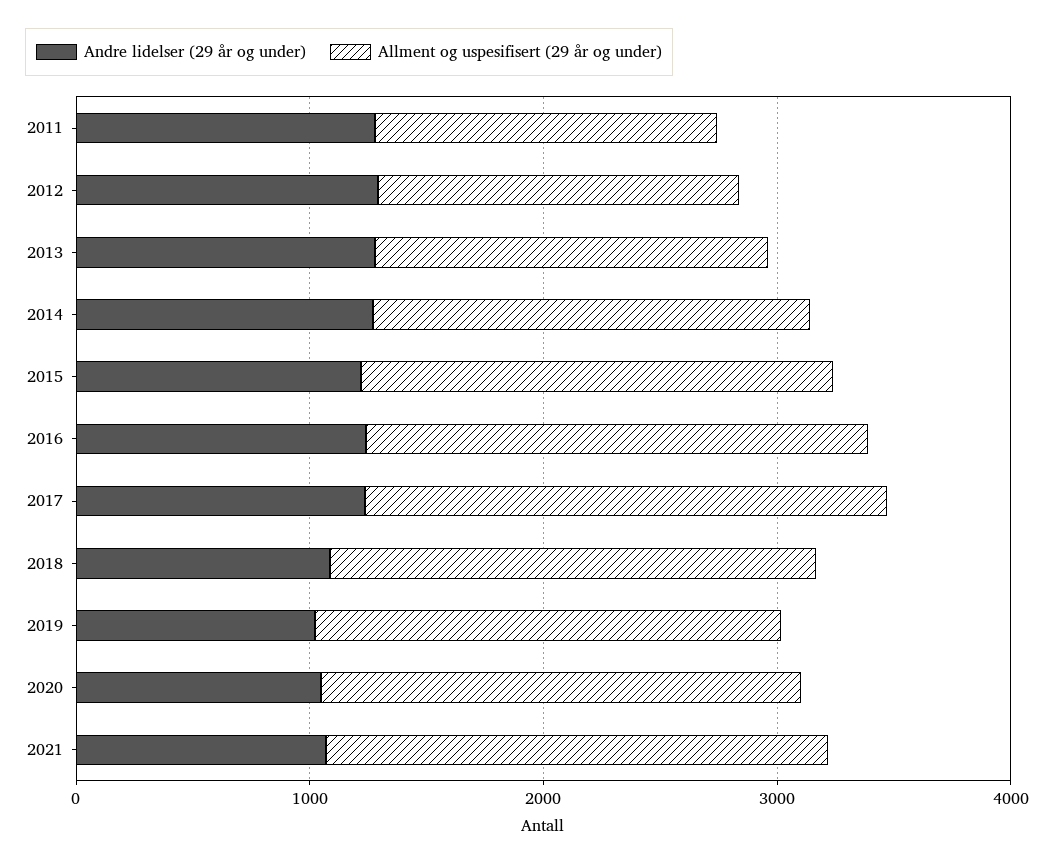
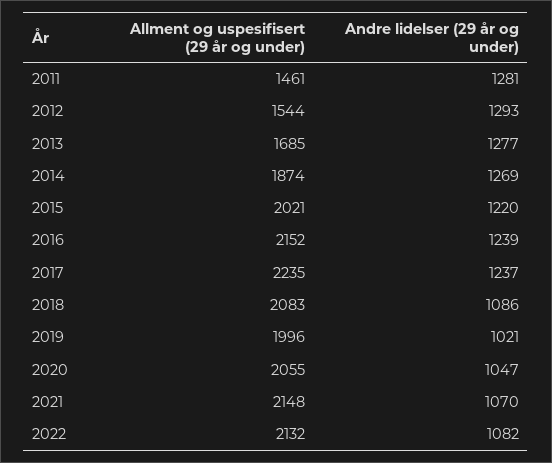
Allment og uspesifisert (29 år og under), 2022: none -> 2132
Andre lidelser (29 år og under), 2022: none -> 1082

